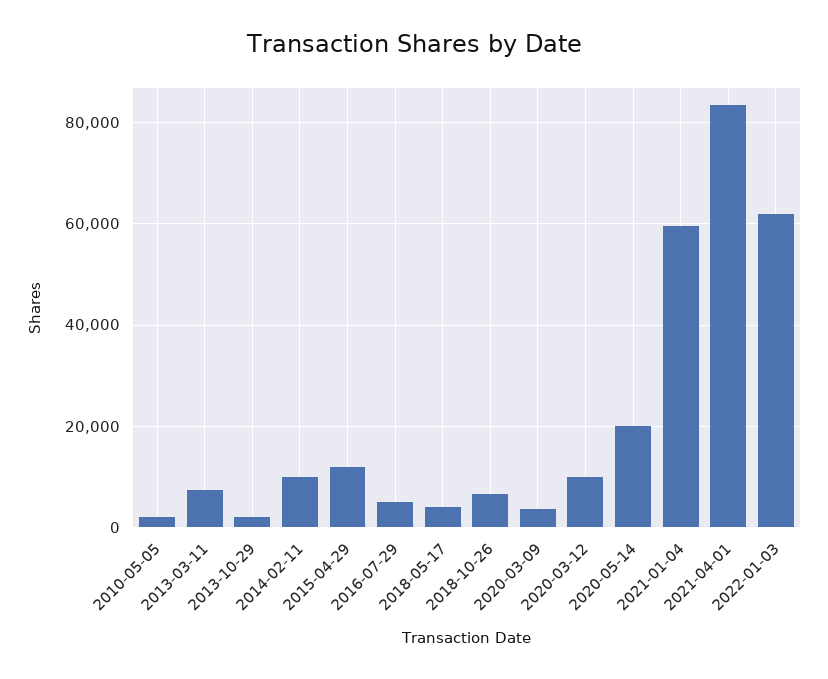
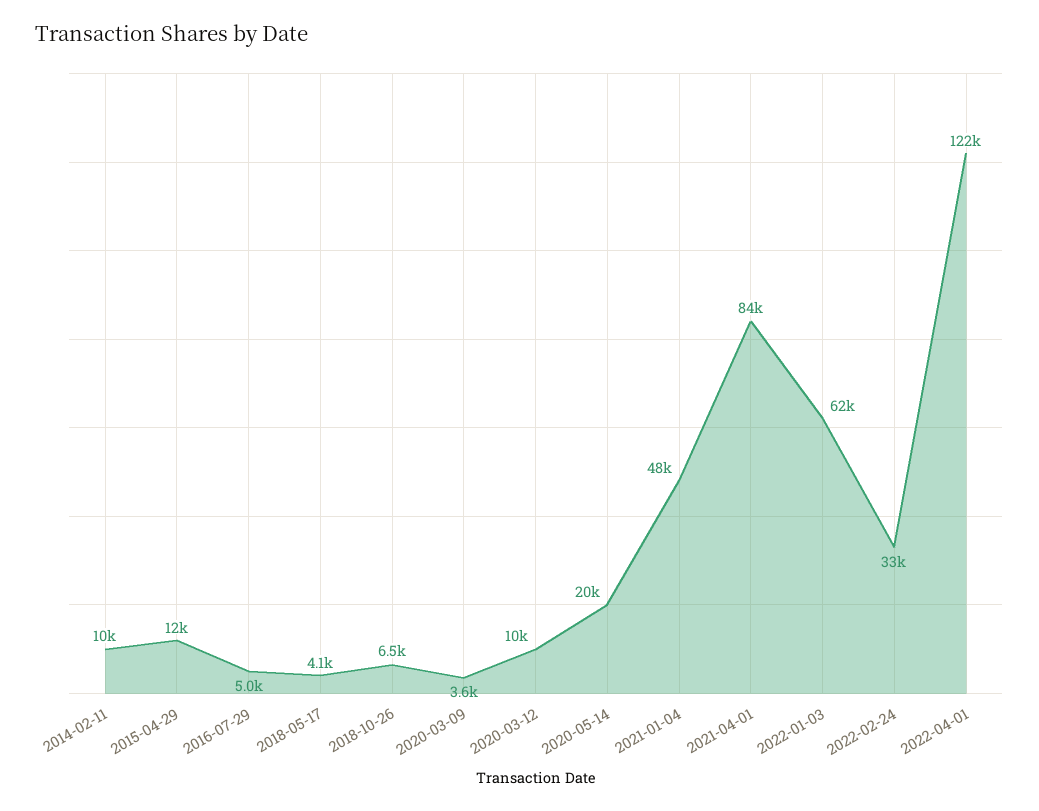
2010-05-05: 2000 -> none
2013-03-11: 8000 -> none
2013-10-29: 2000 -> none
2021-01-04: 60000 -> 48000
2022-02-24: none -> 33000
2022-04-01: none -> 122000

